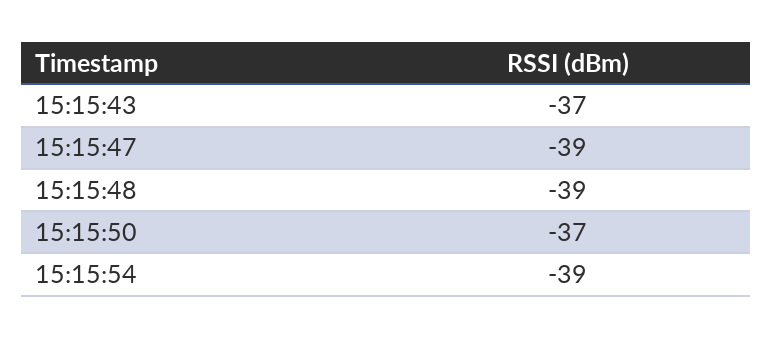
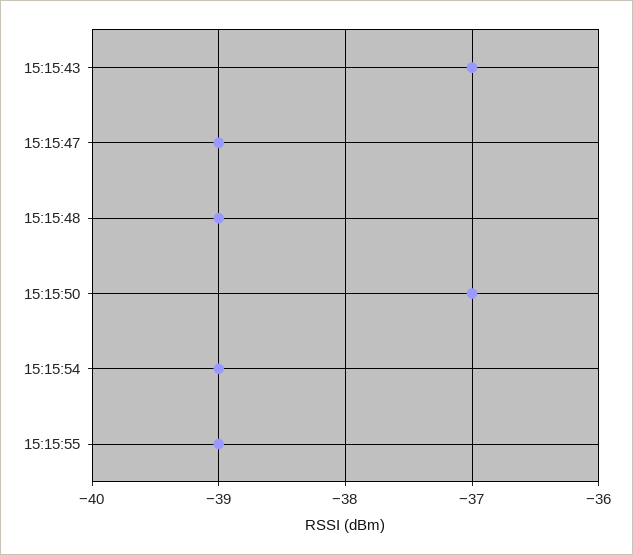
15:15:55: none -> -39

